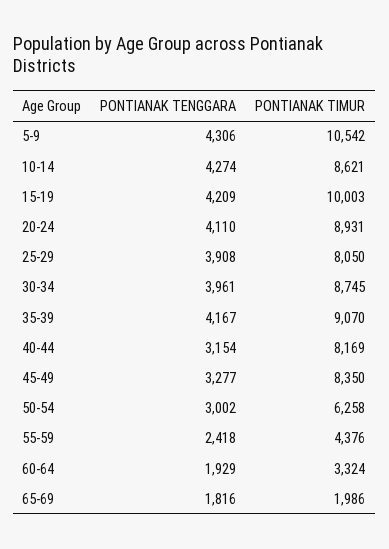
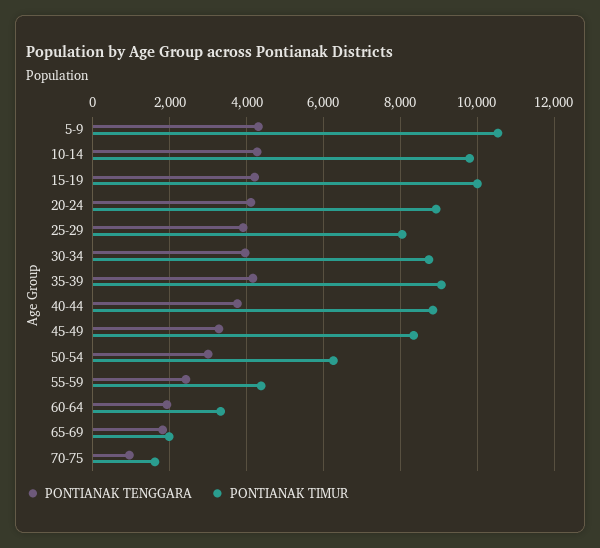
PONTIANAK TIMUR, 10-14: 8621 -> 9800
PONTIANAK TENGGARA, 40-44: 3154 -> 3800
PONTIANAK TIMUR, 40-44: 8169 -> 8800
PONTIANAK TENGGARA, 70-75: none -> 1000
PONTIANAK TIMUR, 70-75: none -> 1600

